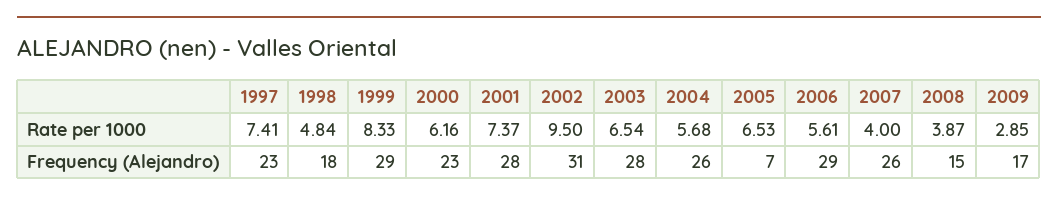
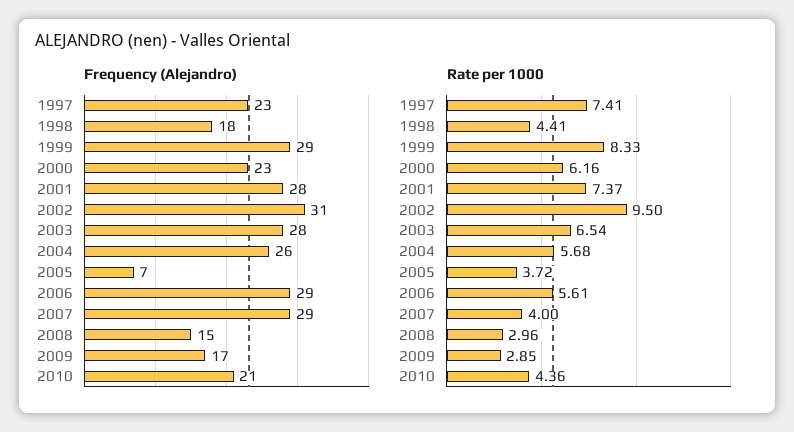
Rate per 1000, 1998: 4.84 -> 4.41
Rate per 1000, 2005: 6.53 -> 3.72
Rate per 1000, 2008: 3.87 -> 2.96
Frequency (Alejandro), 2007: 26 -> 29
Frequency (Alejandro), 2010: none -> 21
Rate per 1000, 2010: none -> 4.36

